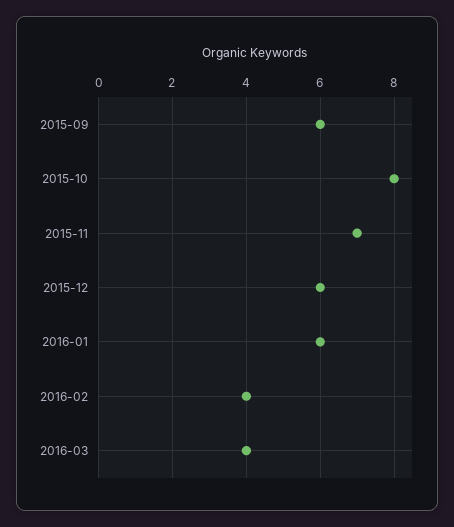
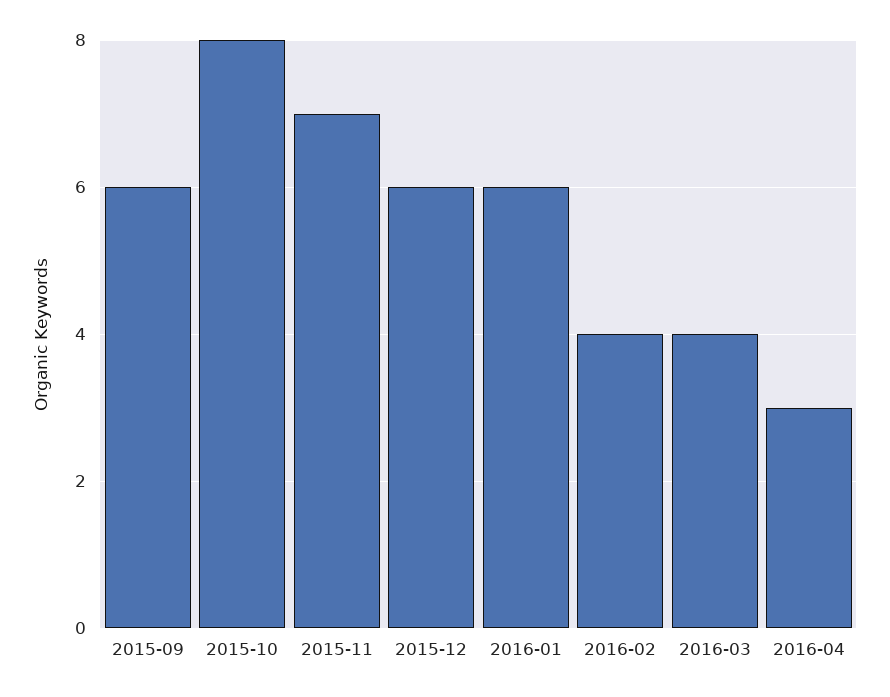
2016-04: none -> 3

